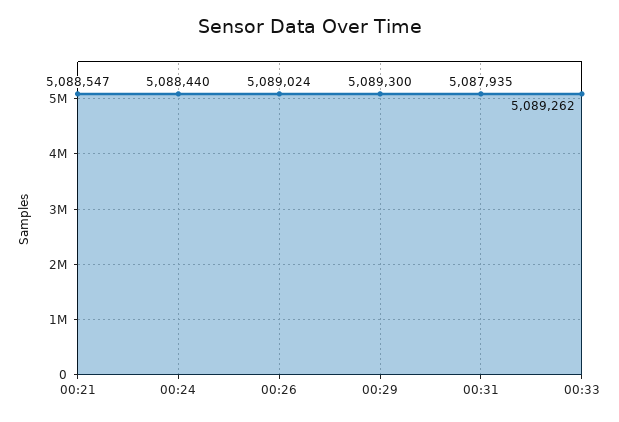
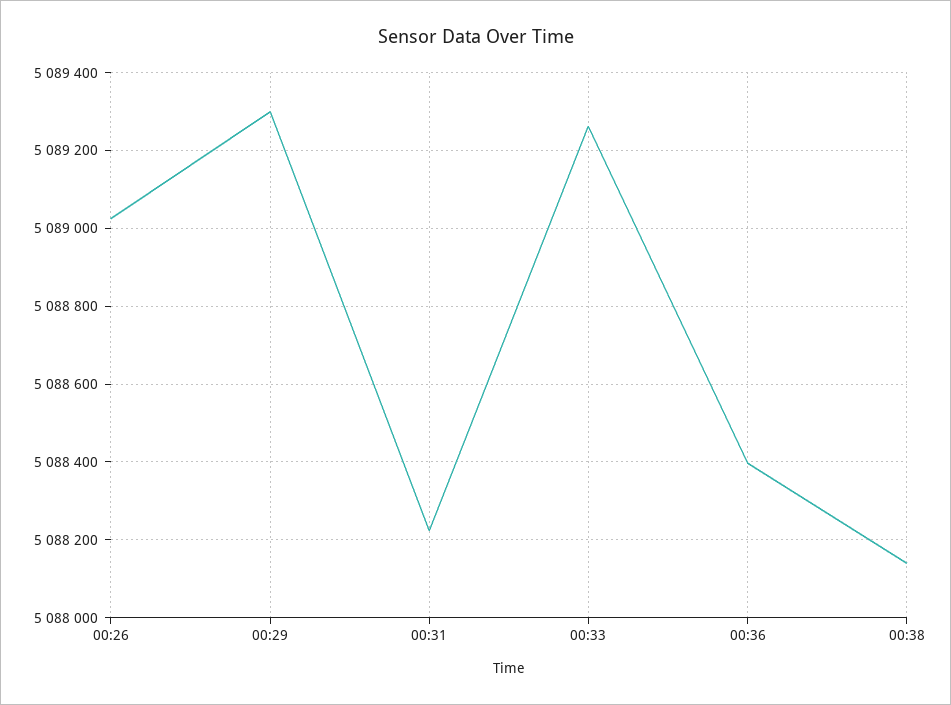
00:21: 5088547 -> none
00:24: 5088440 -> none
00:31: 5087935 -> 5088220
00:36: none -> 5088400
00:38: none -> 5088140

